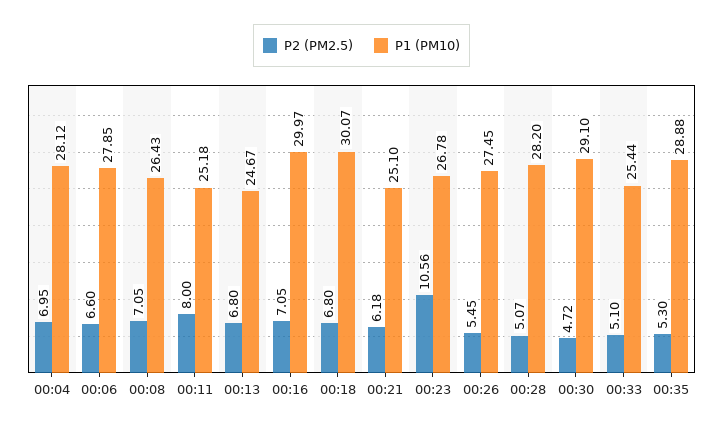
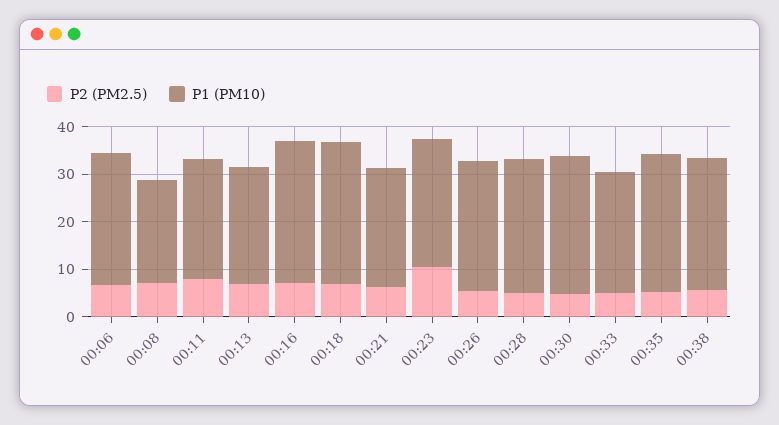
P2 (PM2.5), 00:04: 6.95 -> none
P1 (PM10), 00:04: 28.12 -> none
P1 (PM10), 00:08: 26.43 -> 22
P2 (PM2.5), 00:38: none -> 6
P1 (PM10), 00:38: none -> 28

